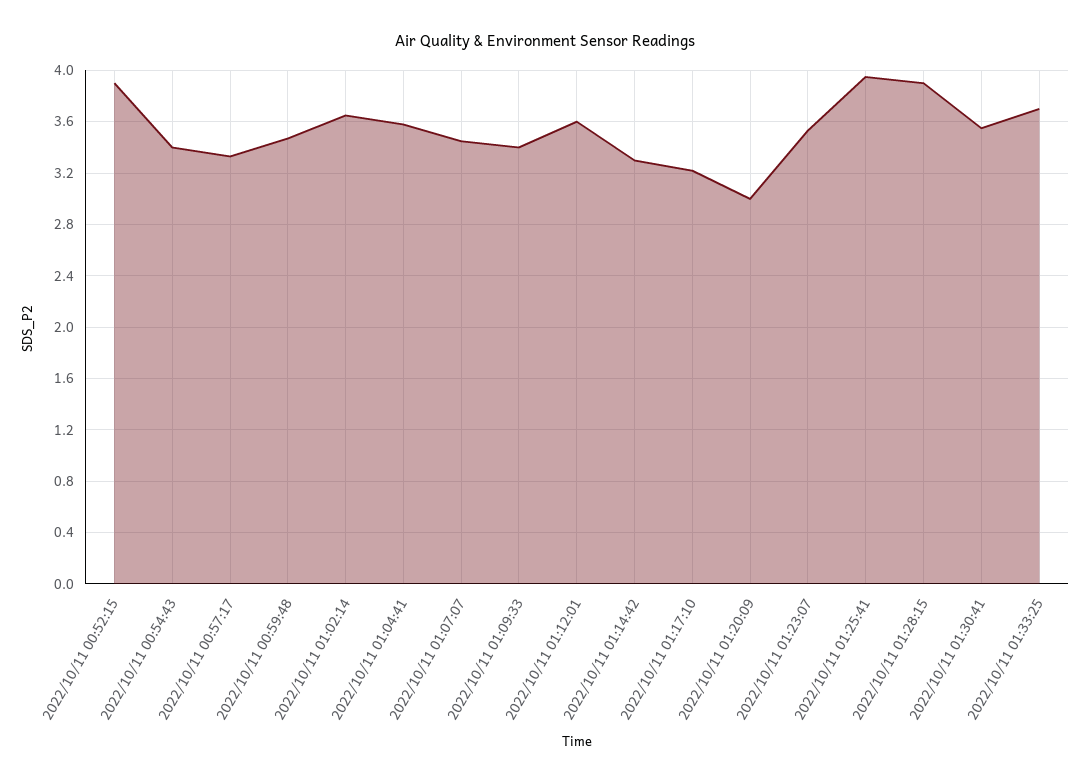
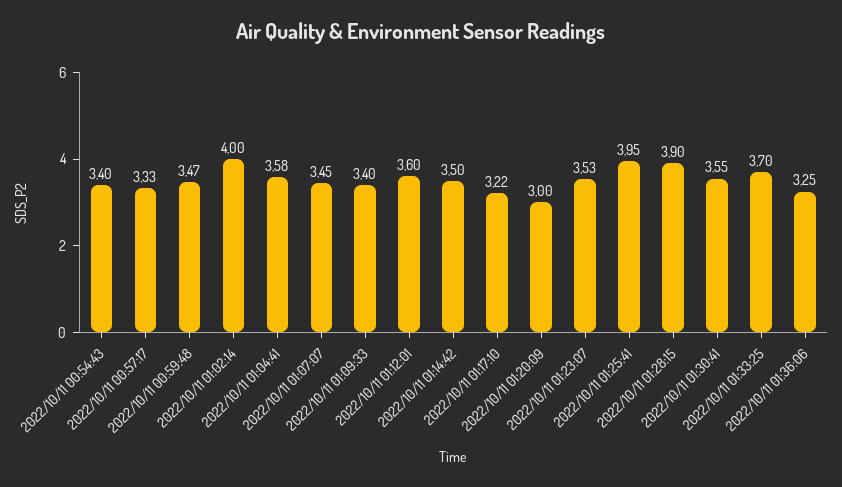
2022/10/11 00:52:15: 3.9 -> none
2022/10/11 01:02:14: 3.65 -> 4
2022/10/11 01:14:42: 3.3 -> 3.5
2022/10/11 01:36:06: none -> 3.25

